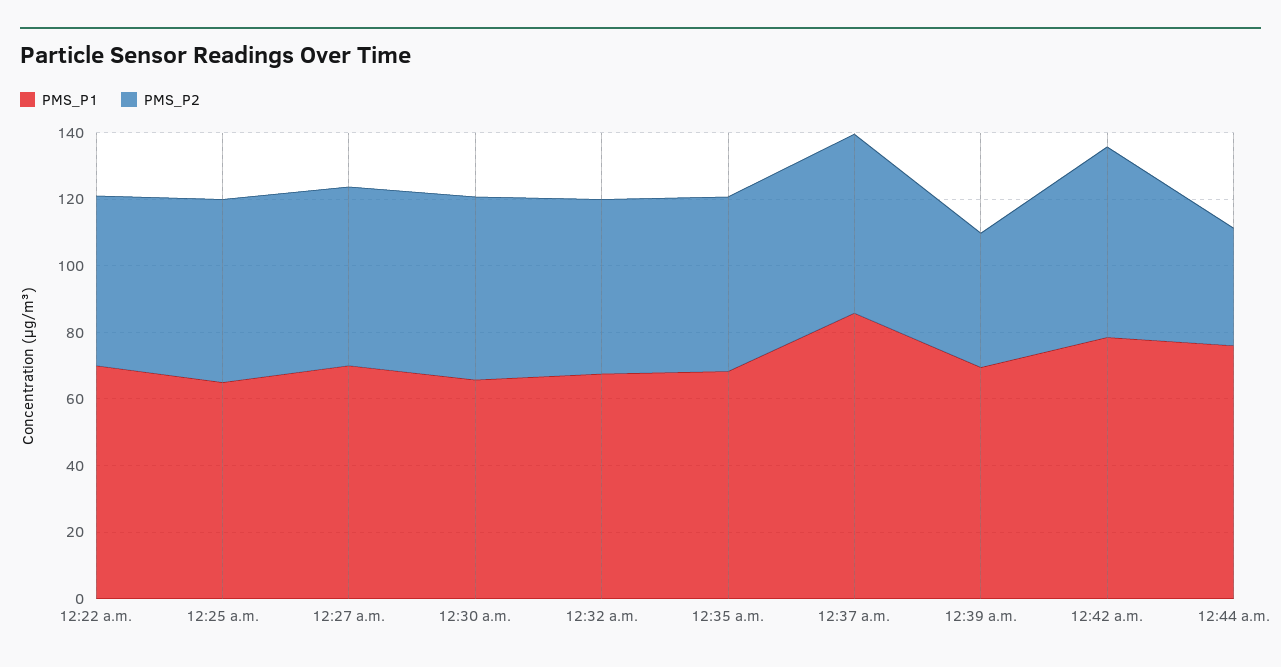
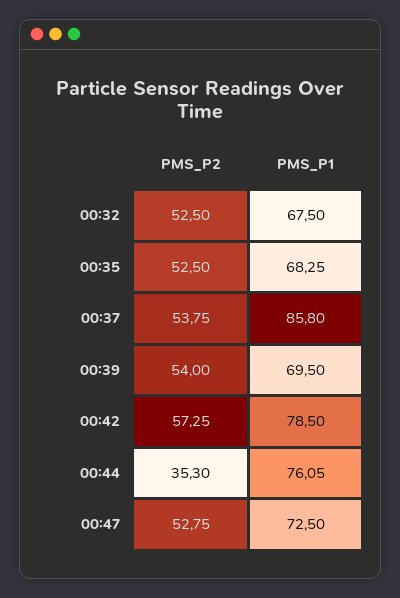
PMS_P1, 12:22 a.m.: 70 -> none
PMS_P2, 12:22 a.m.: 50 -> none
PMS_P1, 12:25 a.m.: 65 -> none
PMS_P2, 12:25 a.m.: 55 -> none
PMS_P1, 12:27 a.m.: 70 -> none
PMS_P2, 12:27 a.m.: 55 -> none
PMS_P1, 12:30 a.m.: 65 -> none
PMS_P2, 12:30 a.m.: 55 -> none
PMS_P2, 12:39 a.m.: 40 -> 54
PMS_P2, 00:47: none -> 52.75
PMS_P1, 00:47: none -> 72.5

